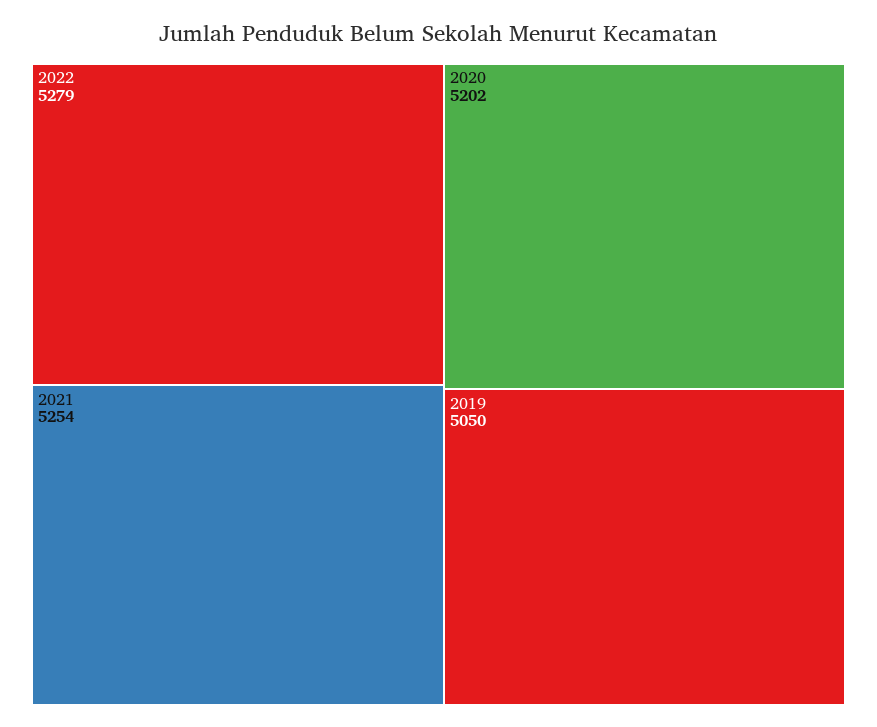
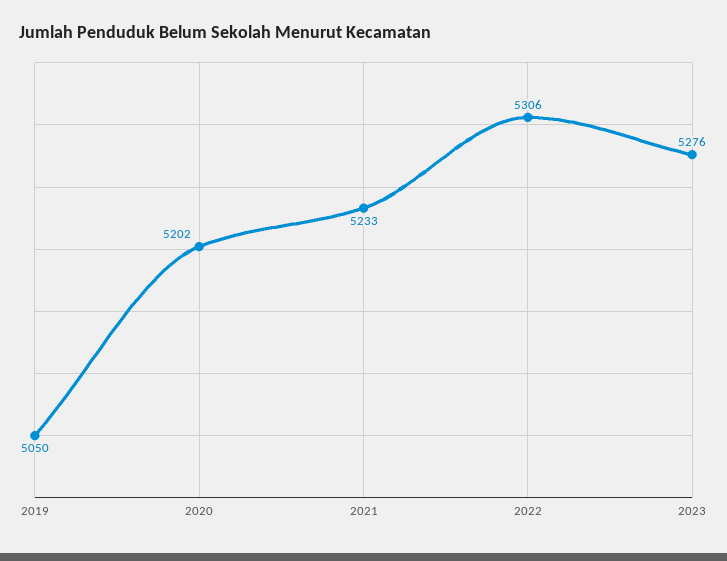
2022: 5279 -> 5306
2021: 5254 -> 5233
2023: none -> 5276

